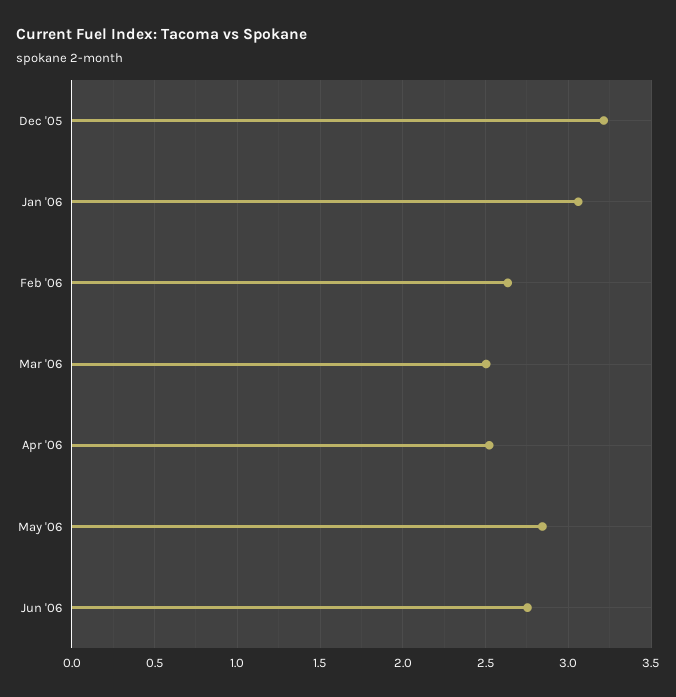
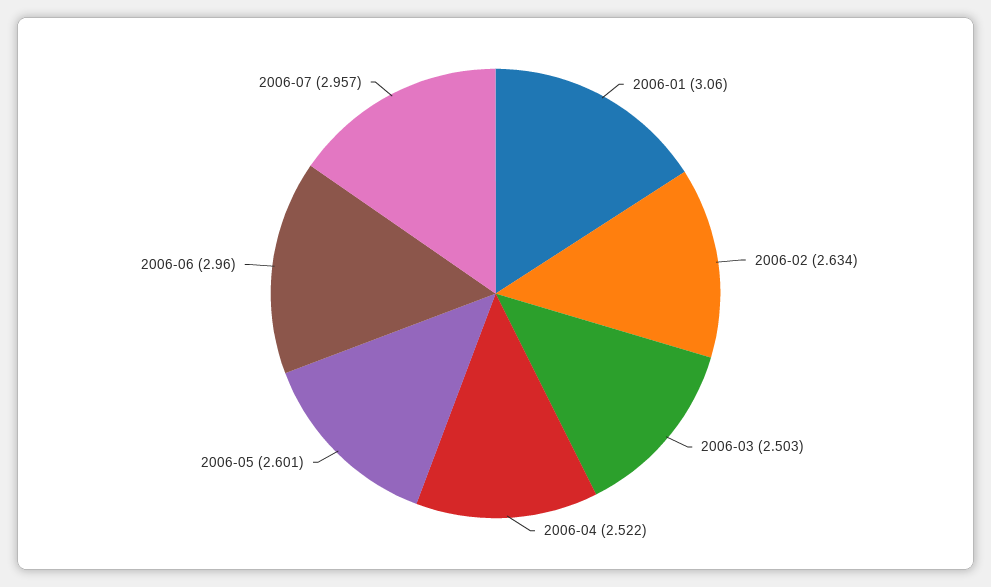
Dec '05: 3.2 -> none
May '06: 2.85 -> 2.601
Jun '06: 2.75 -> 2.96
2006-07: none -> 2.957

